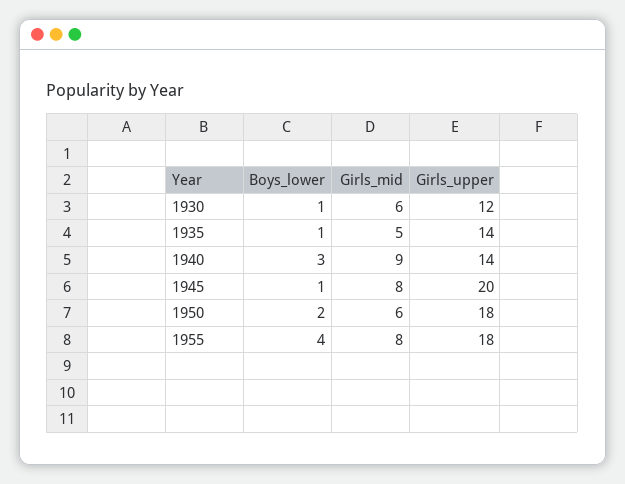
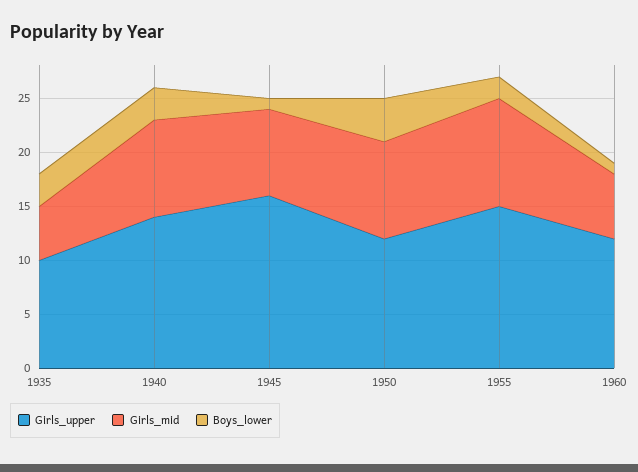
Boys_lower, 1930: 1 -> none
Girls_mid, 1930: 6 -> none
Girls_upper, 1930: 12 -> none
Boys_lower, 1935: 1 -> 3
Girls_upper, 1935: 14 -> 10
Girls_upper, 1945: 20 -> 16
Boys_lower, 1950: 2 -> 4
Girls_mid, 1950: 6 -> 9
Girls_upper, 1950: 18 -> 12
Boys_lower, 1955: 4 -> 2
Girls_mid, 1955: 8 -> 10
Girls_upper, 1955: 18 -> 15
Girls_upper, 1960: none -> 12
Girls_mid, 1960: none -> 6
Boys_lower, 1960: none -> 1

